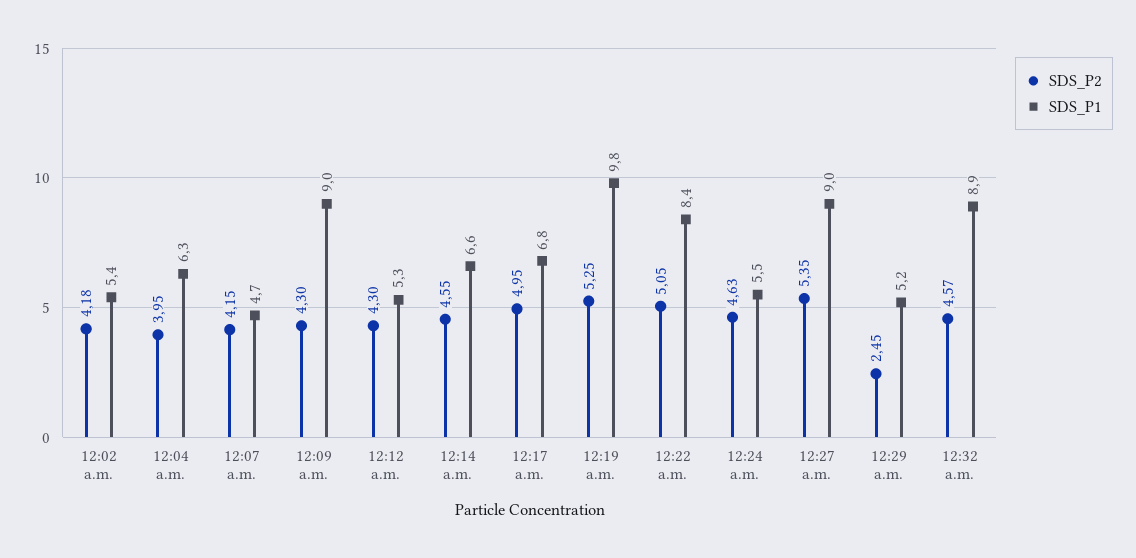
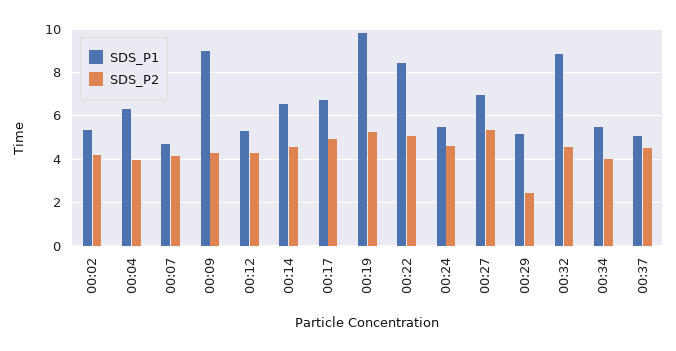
SDS_P1, 12:27 a.m.: 9 -> 7
SDS_P1, 00:34: none -> 5.5
SDS_P2, 00:34: none -> 4
SDS_P1, 00:37: none -> 5
SDS_P2, 00:37: none -> 4.5

